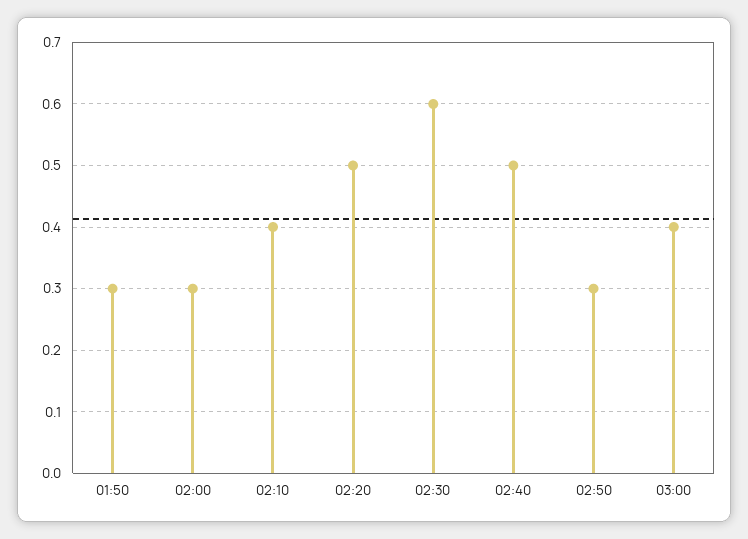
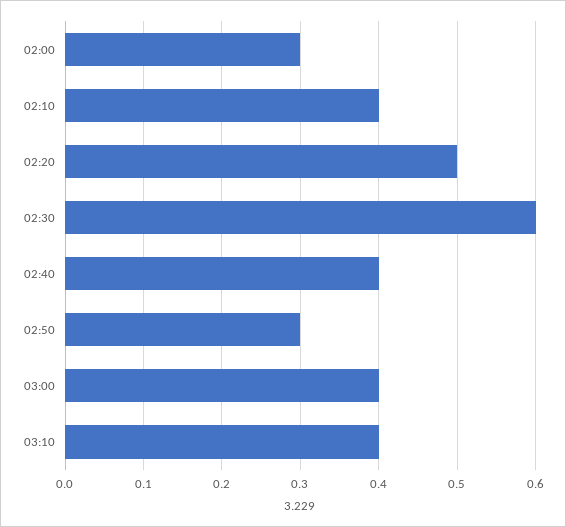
01:50: 0.3 -> none
02:40: 0.5 -> 0.4
03:10: none -> 0.4

